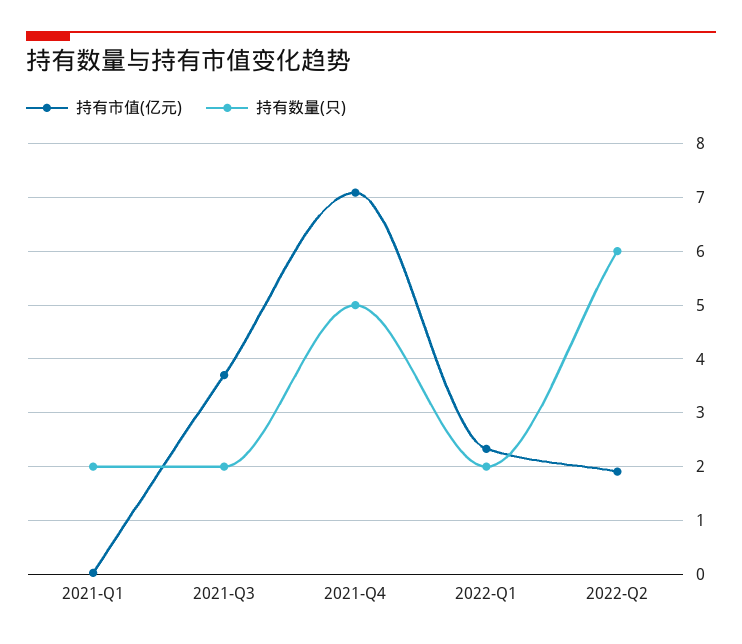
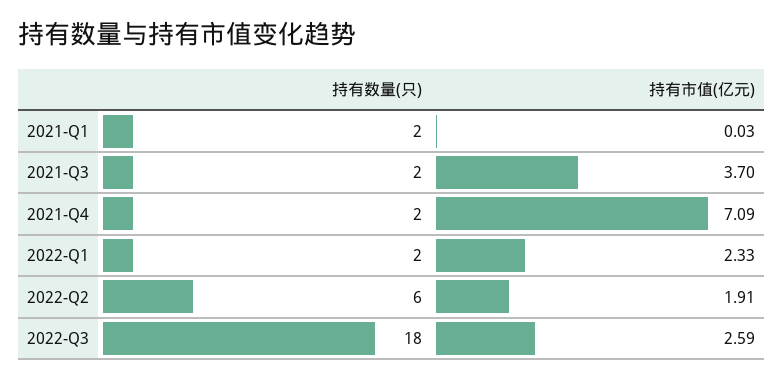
持有数量(只), 2021-Q4: 5 -> 2
持有数量(只), 2022-Q3: none -> 18
持有市值(亿元), 2022-Q3: none -> 2.59

